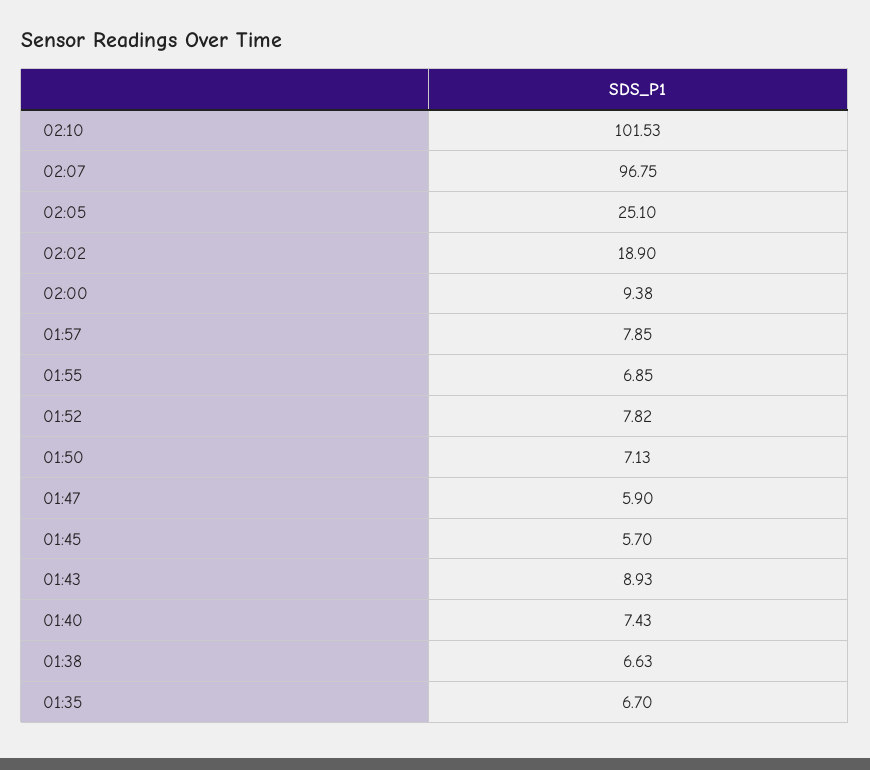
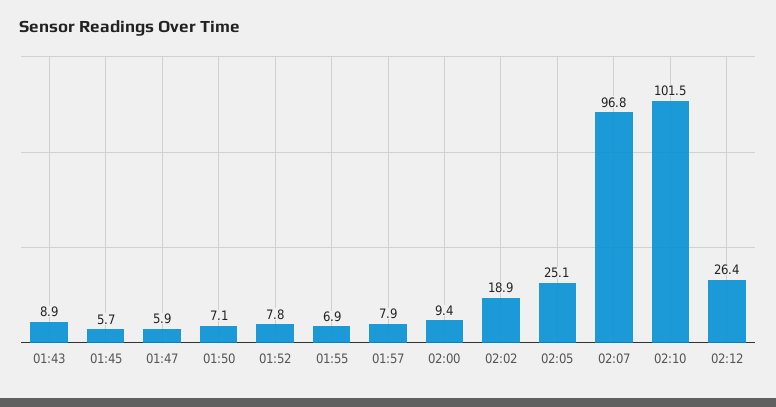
01:40: 7.43 -> none
01:38: 6.63 -> none
01:35: 6.7 -> none
02:12: none -> 26.4

